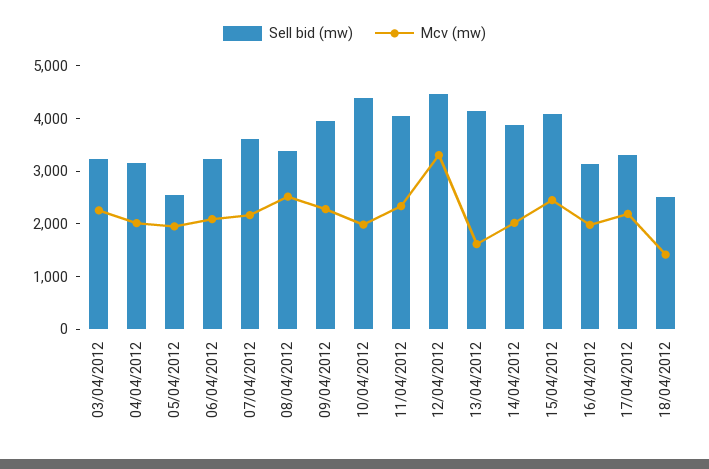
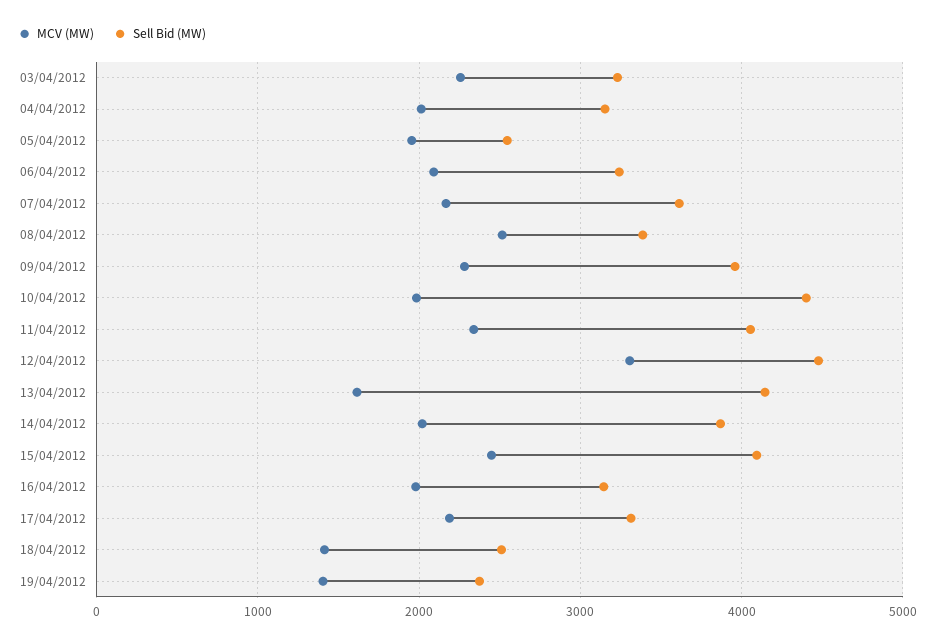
Mcv (mw), 19/04/2012: none -> 1400
Sell bid (mw), 19/04/2012: none -> 2400

